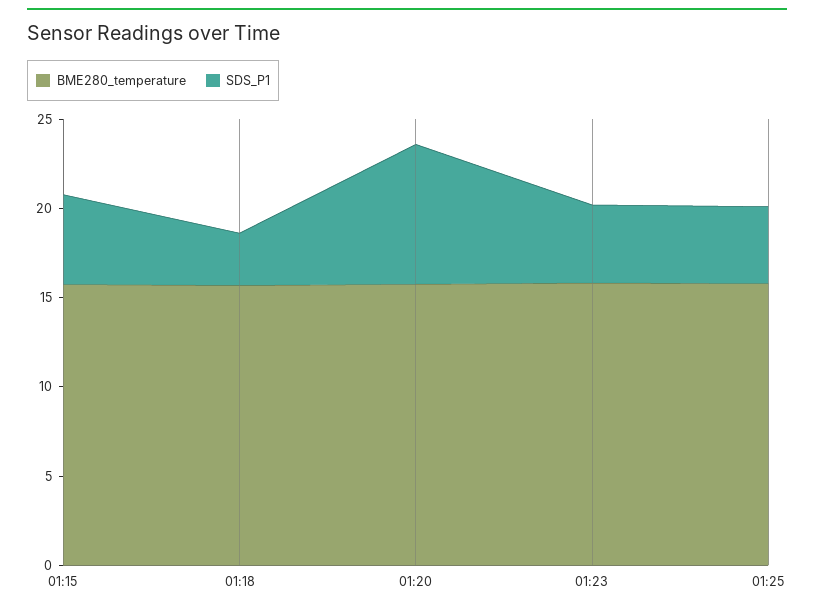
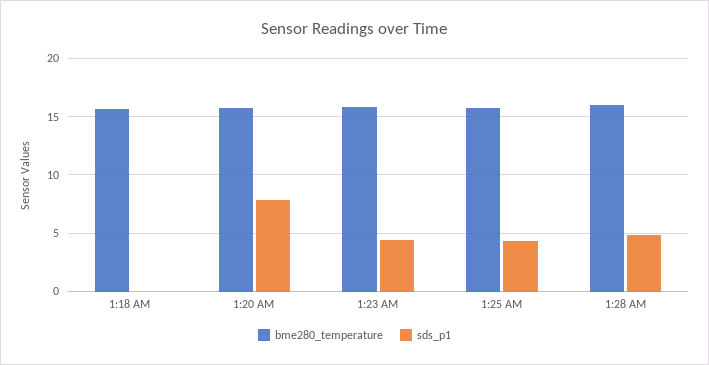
BME280_temperature, 01:15: 16 -> none
SDS_P1, 01:15: 5 -> none
SDS_P1, 01:18: 3 -> 0
BME280_temperature, 1:28 AM: none -> 16
SDS_P1, 1:28 AM: none -> 5

